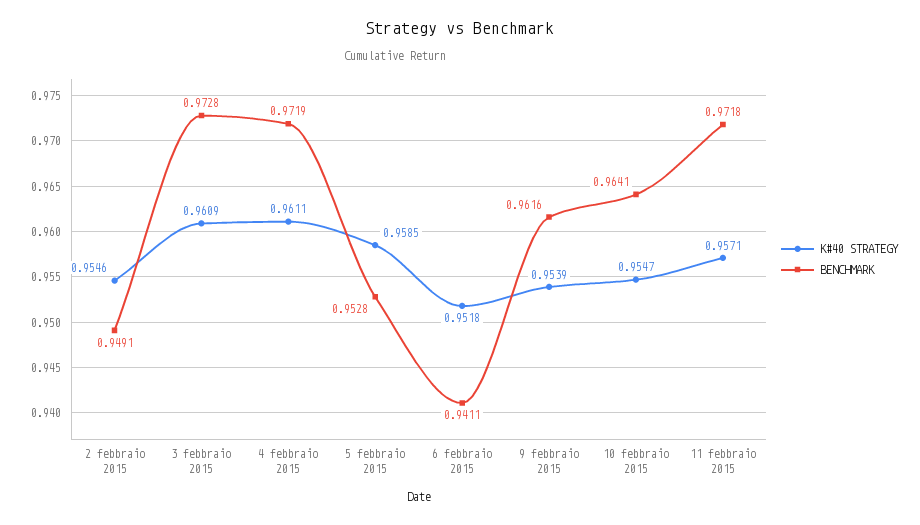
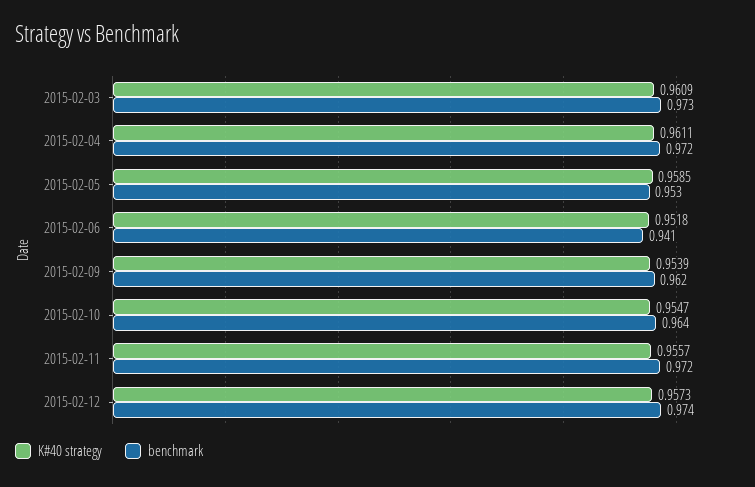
K#40 STRATEGY, 2 febbraio 2015: 0.9546 -> none
BENCHMARK, 2 febbraio 2015: 0.9491 -> none
K#40 STRATEGY, 11 febbraio 2015: 0.9571 -> 0.9557
K#40 STRATEGY, 2015-02-12: none -> 0.9573
BENCHMARK, 2015-02-12: none -> 0.974

